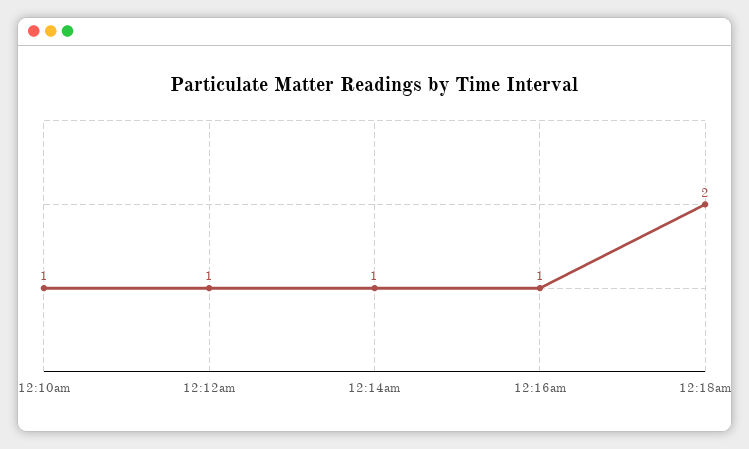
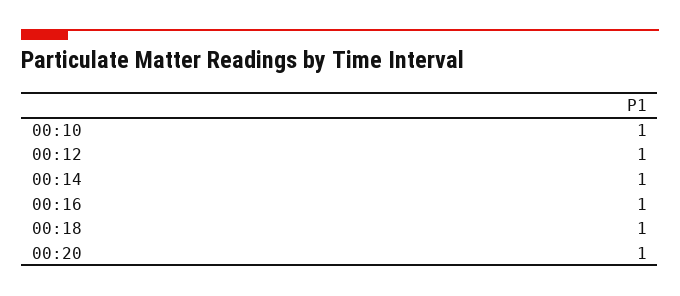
12:18am: 2 -> 1
00:20: none -> 1

